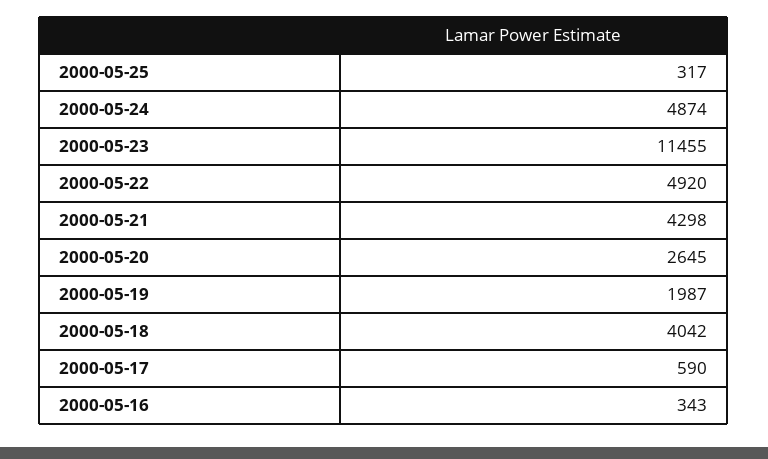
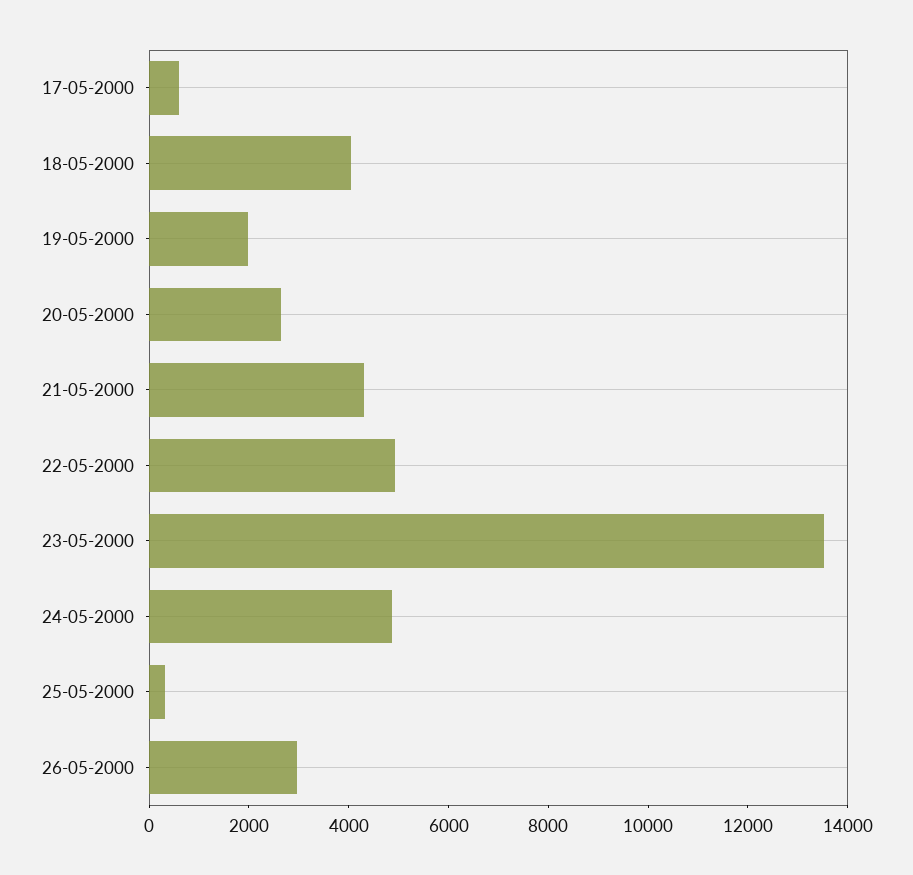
2000-05-23: 11455 -> 13500
2000-05-16: 343 -> none
26-05-2000: none -> 3000

